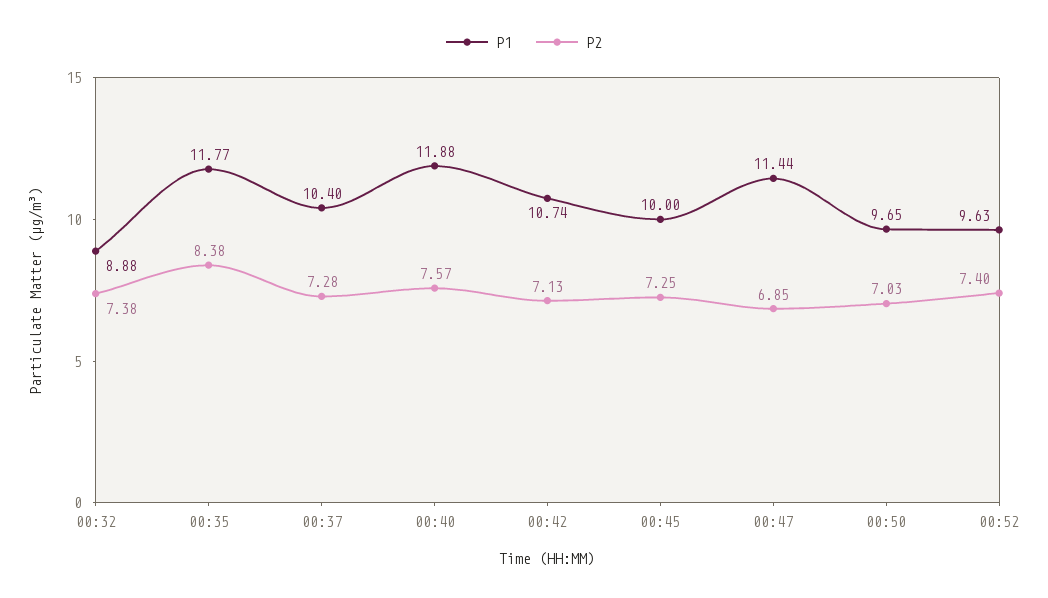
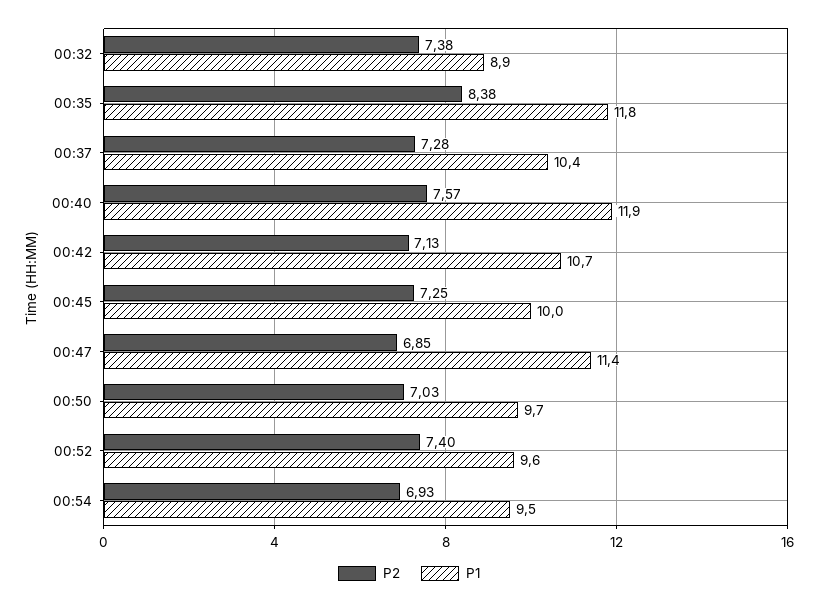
P2, 00:54: none -> 6.93
P1, 00:54: none -> 9.5

